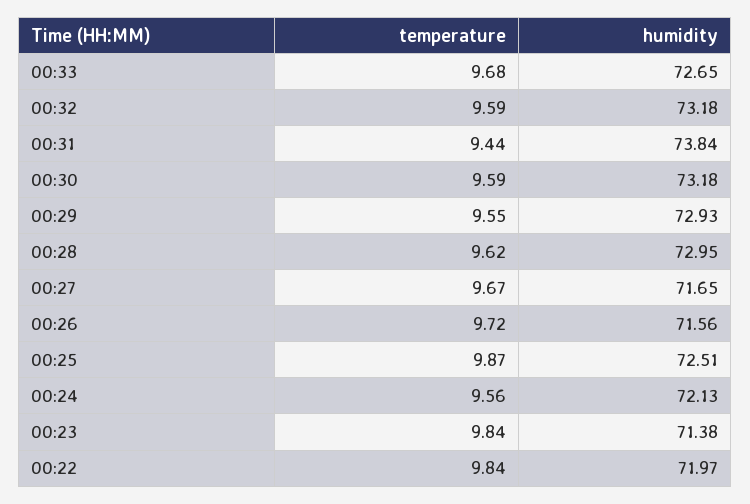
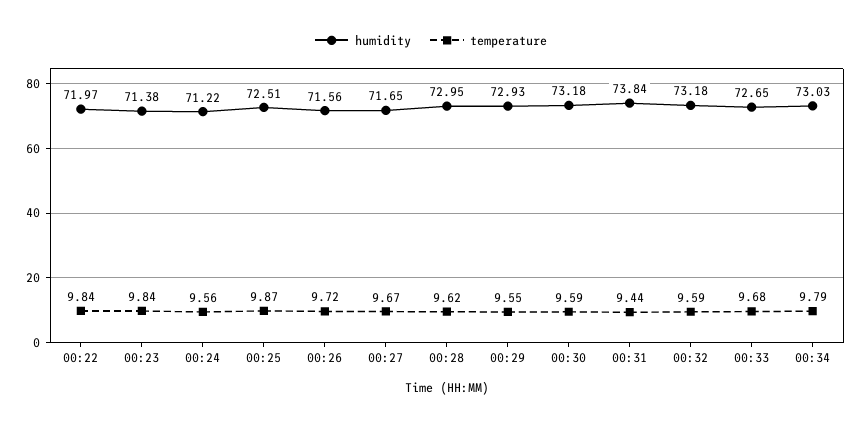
humidity, 00:24: 72.13 -> 71.22
humidity, 00:34: none -> 73.03
temperature, 00:34: none -> 9.79

